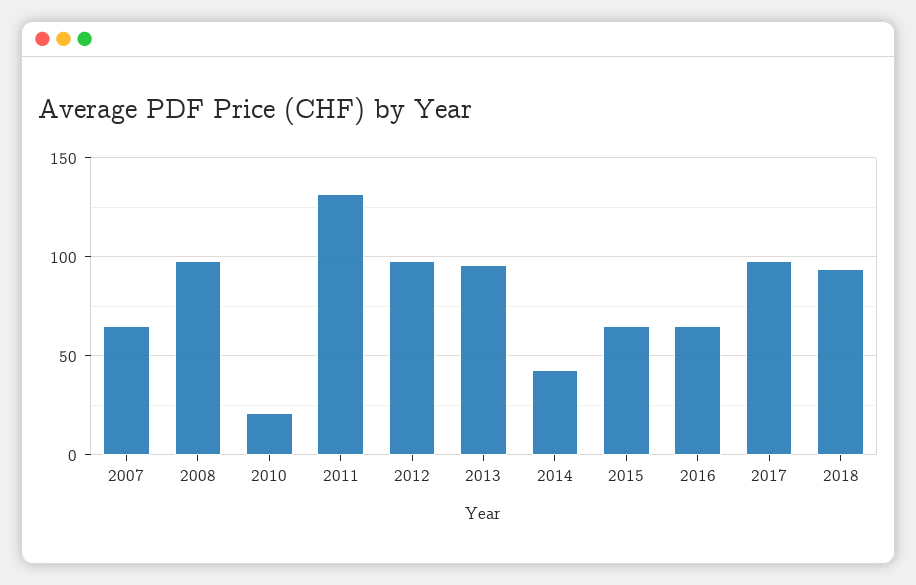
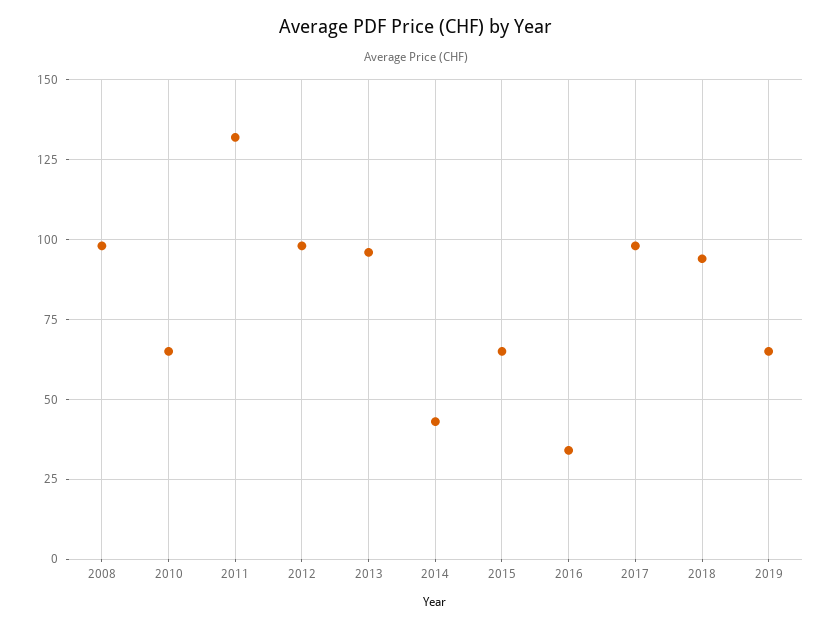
2007: 65 -> none
2010: 20 -> 65
2016: 65 -> 35
2019: none -> 65

